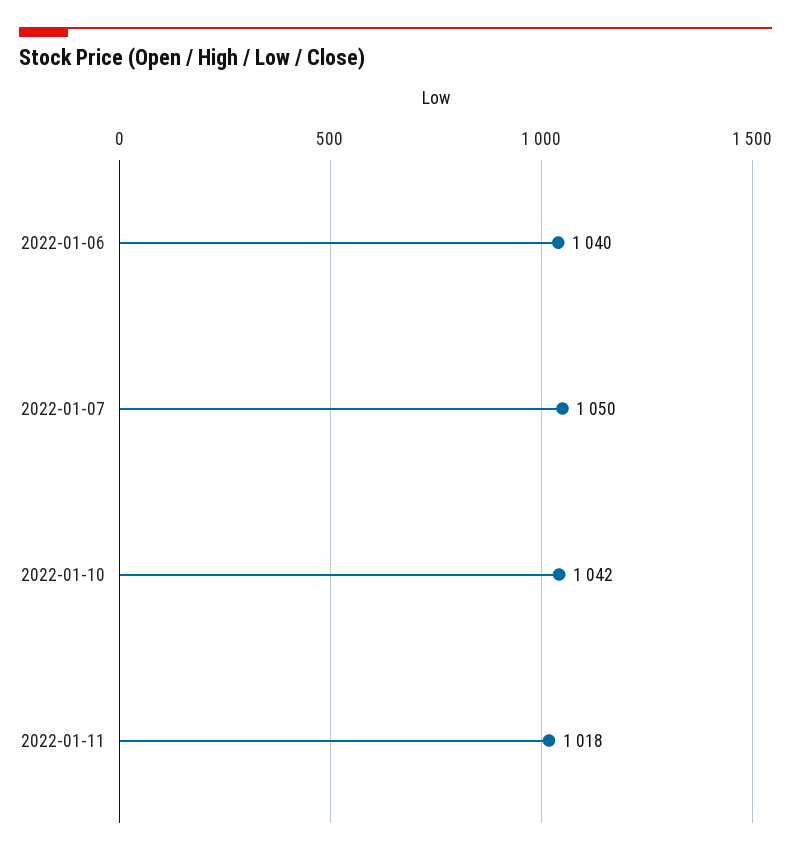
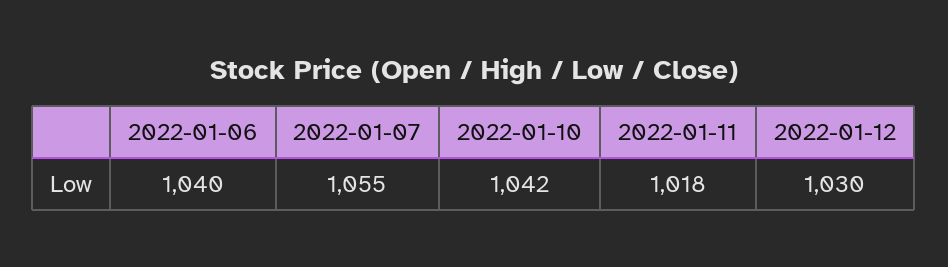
2022-01-07: 1050 -> 1055
2022-01-12: none -> 1030

